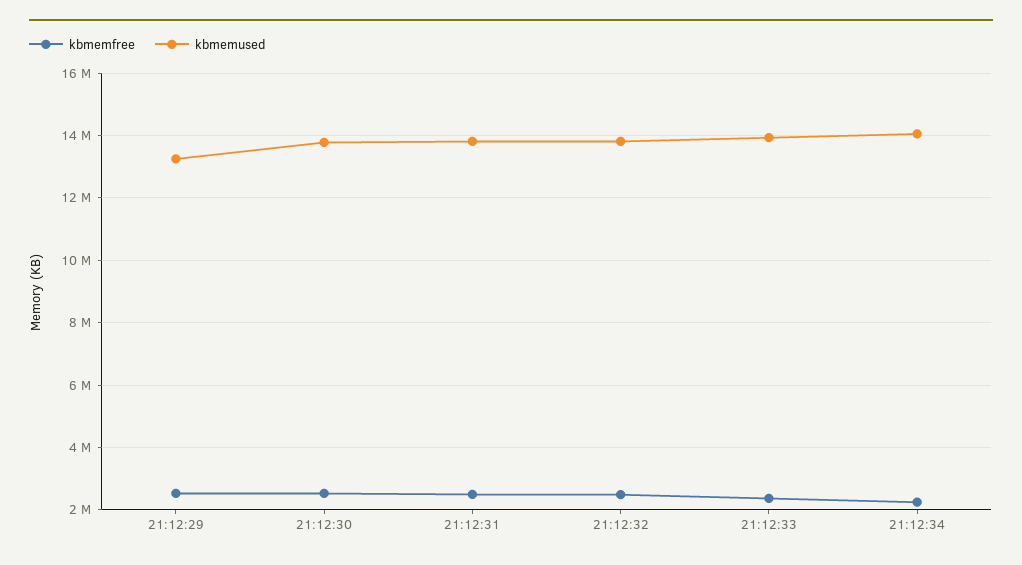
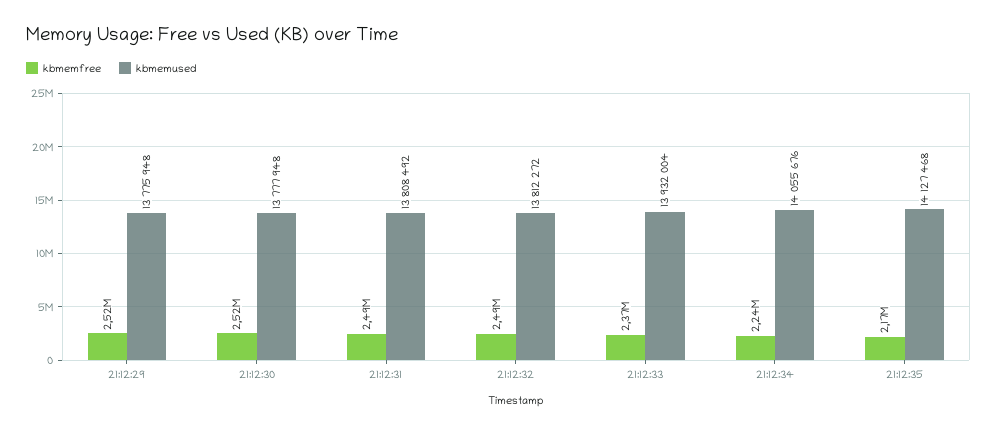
kbmemused, 21:12:29: 13200000 -> 13775948
kbmemfree, 21:12:35: none -> 2170000
kbmemused, 21:12:35: none -> 14127468

